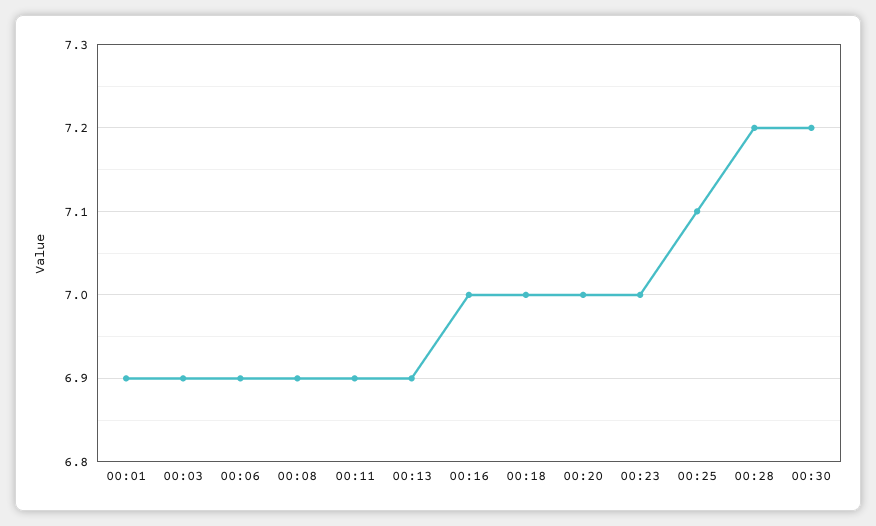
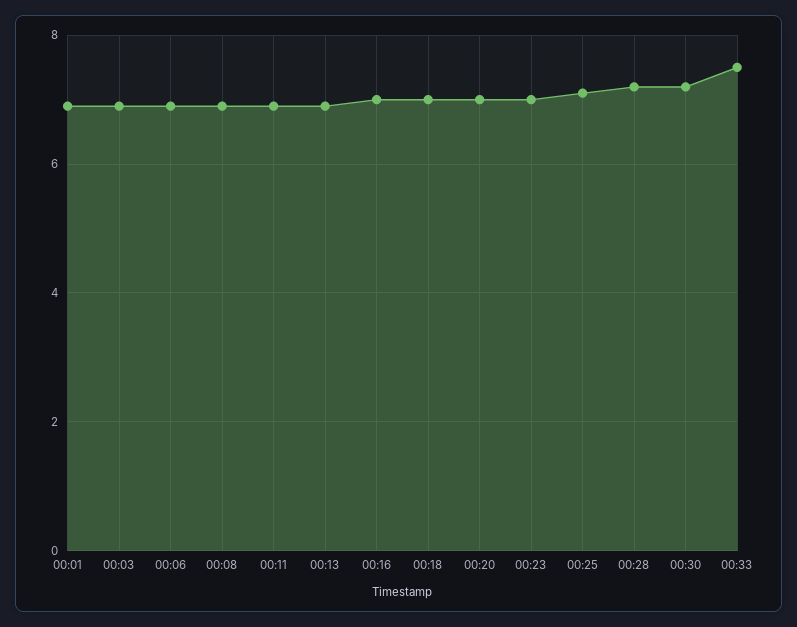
00:33: none -> 7.5

